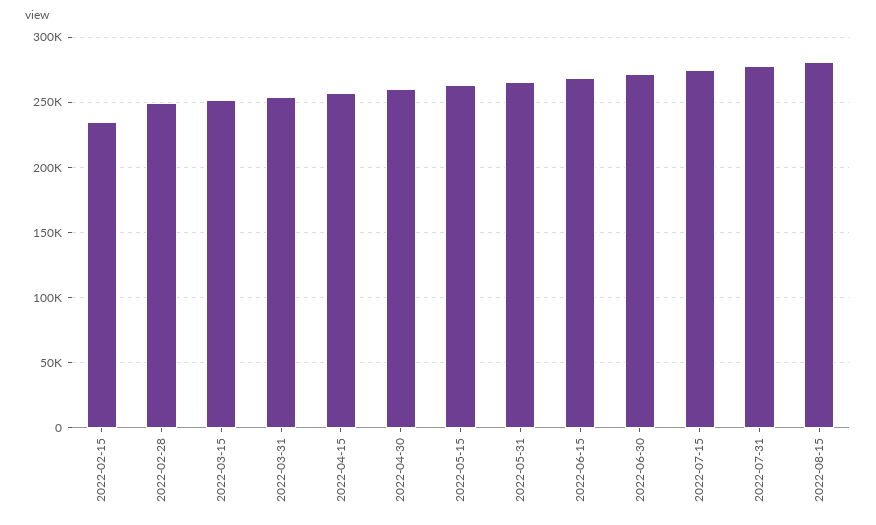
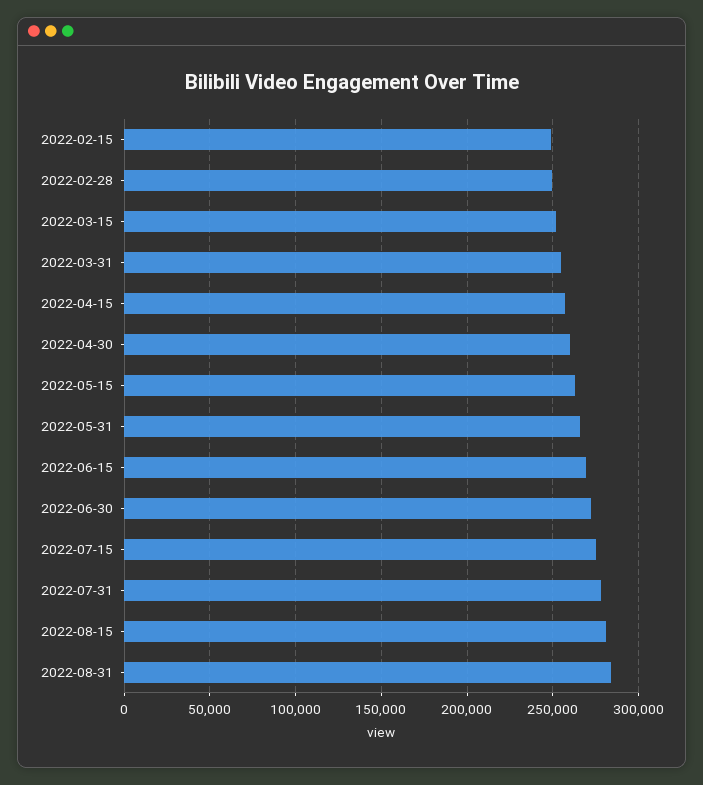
2022-02-15: 235000 -> 250000
2022-08-31: none -> 285000

